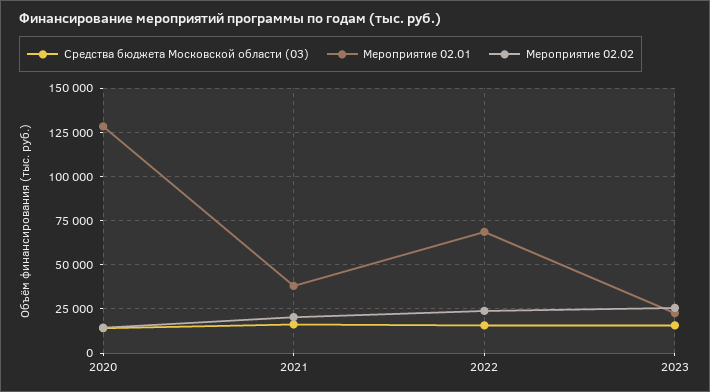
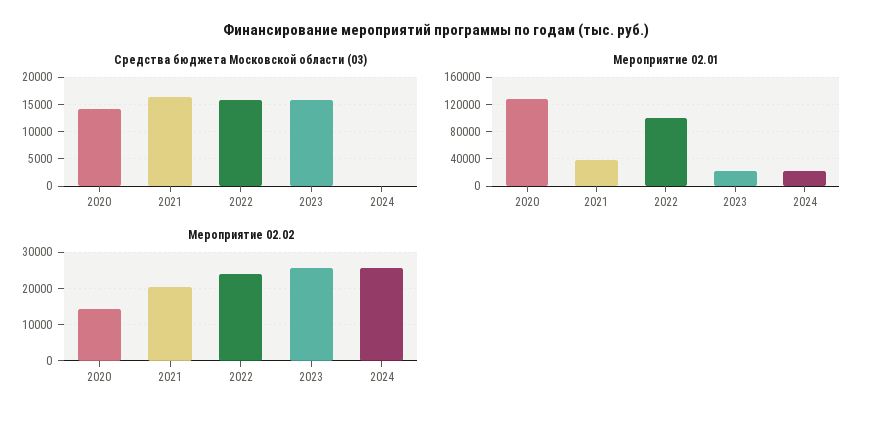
Мероприятие 02.01, 2022: 70000 -> 100000
Средства бюджета Московской области (03), 2024: none -> 0
Мероприятие 02.01, 2024: none -> 20000
Мероприятие 02.02, 2024: none -> 26000

